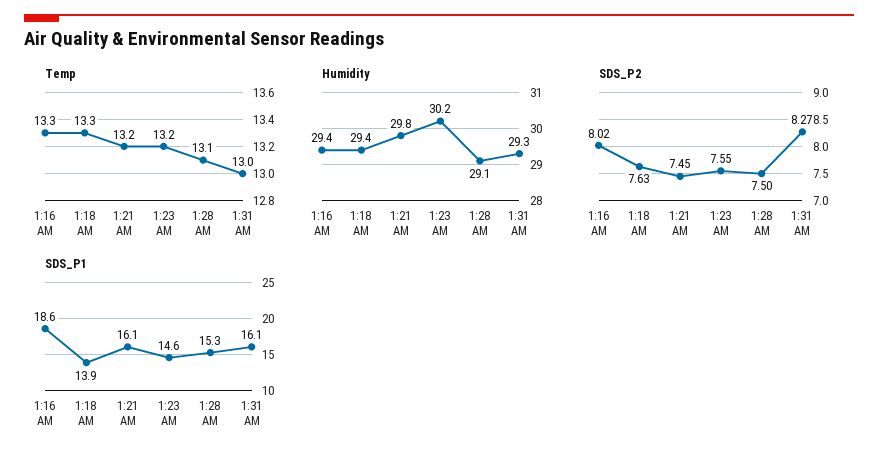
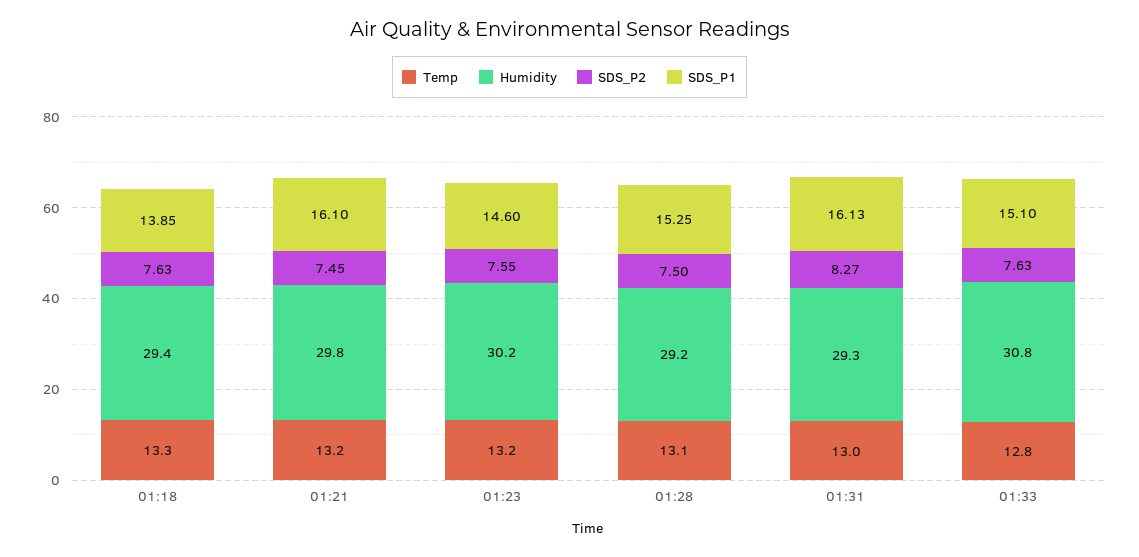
Temp, 1:16 AM: 13.3 -> none
Humidity, 1:16 AM: 29.4 -> none
Humidity, 1:28 AM: 29.1 -> 29.2
SDS_P2, 1:16 AM: 8.02 -> none
SDS_P1, 1:16 AM: 18.6 -> none
Temp, 01:33: none -> 12.8
Humidity, 01:33: none -> 30.8
SDS_P2, 01:33: none -> 7.63
SDS_P1, 01:33: none -> 15.1

